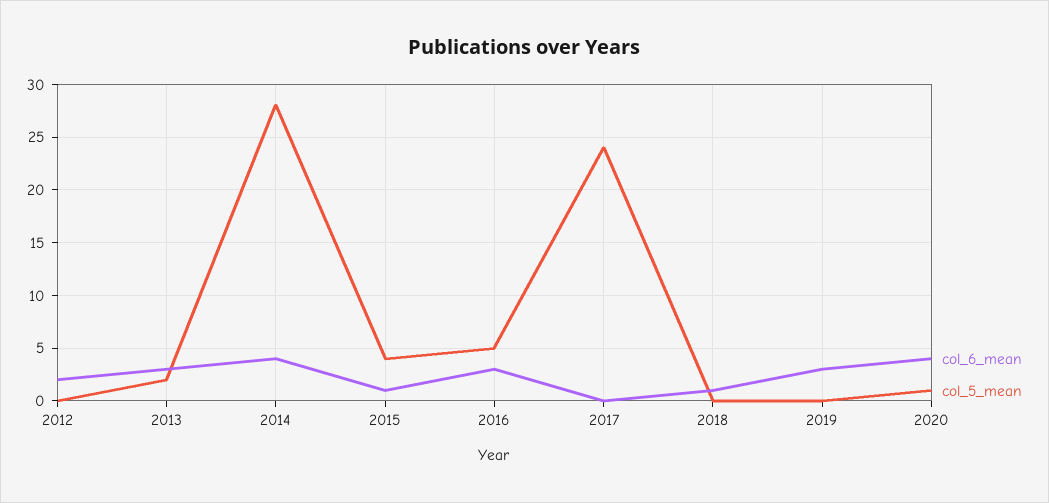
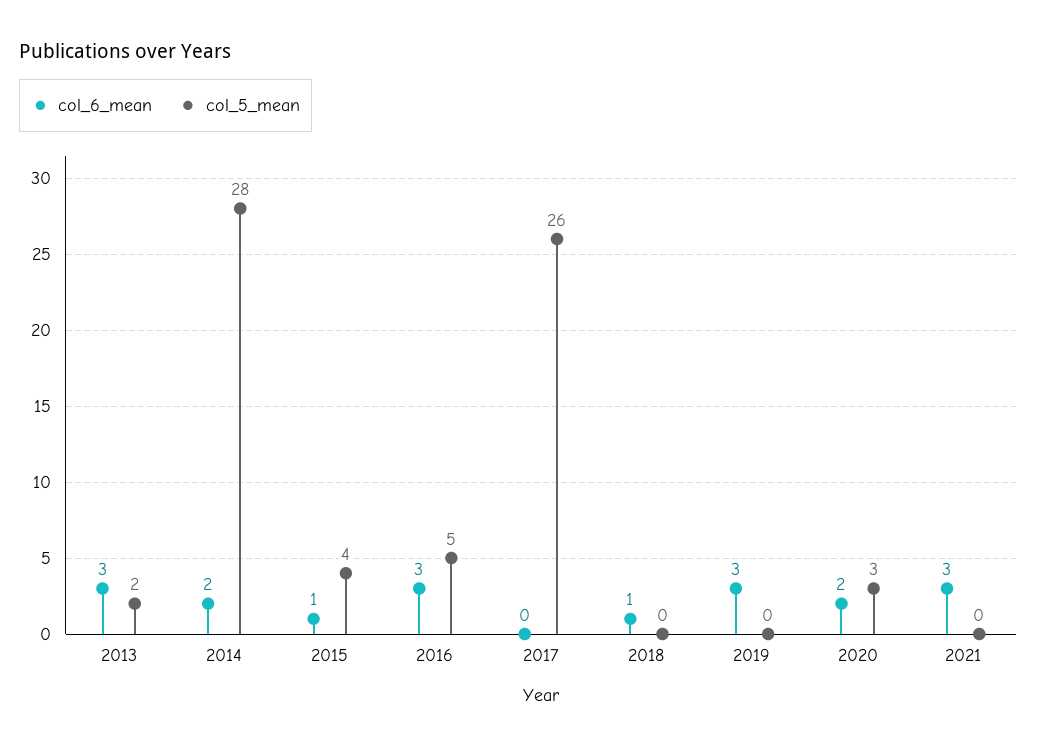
col_6_mean, 2012: 2 -> none
col_5_mean, 2012: 0 -> none
col_6_mean, 2014: 4 -> 2
col_5_mean, 2017: 24 -> 26
col_6_mean, 2020: 4 -> 2
col_5_mean, 2020: 1 -> 3
col_6_mean, 2021: none -> 3
col_5_mean, 2021: none -> 0

